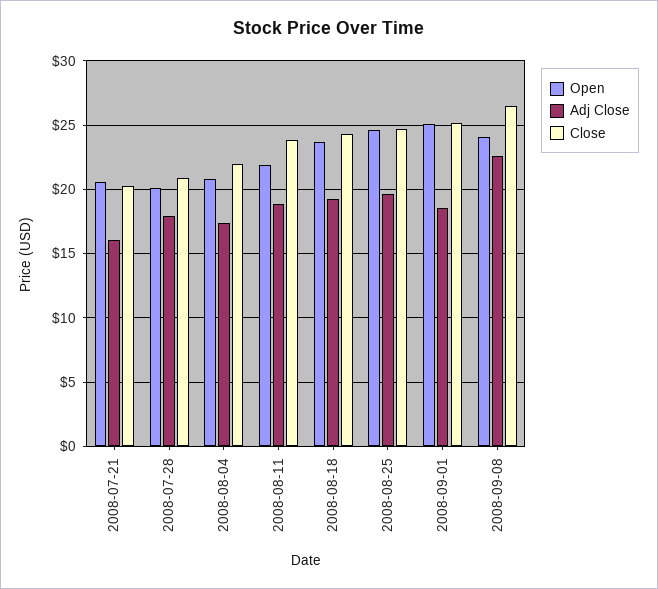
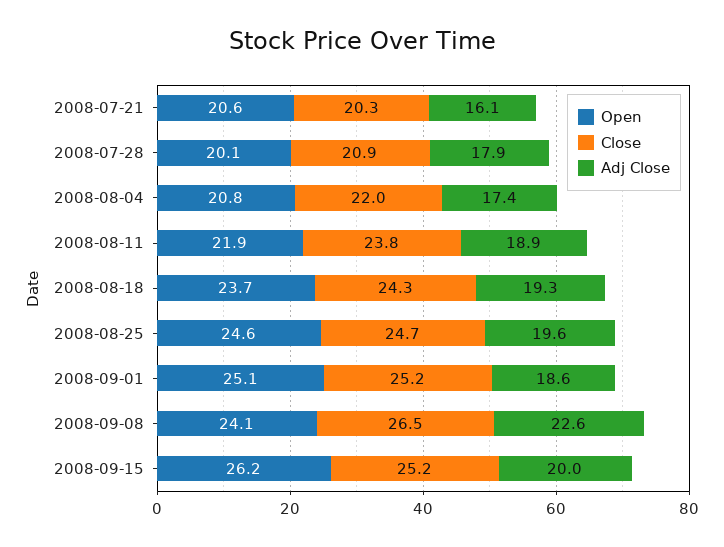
Open, 2008-09-15: none -> 26.2
Close, 2008-09-15: none -> 25.2
Adj Close, 2008-09-15: none -> 20

